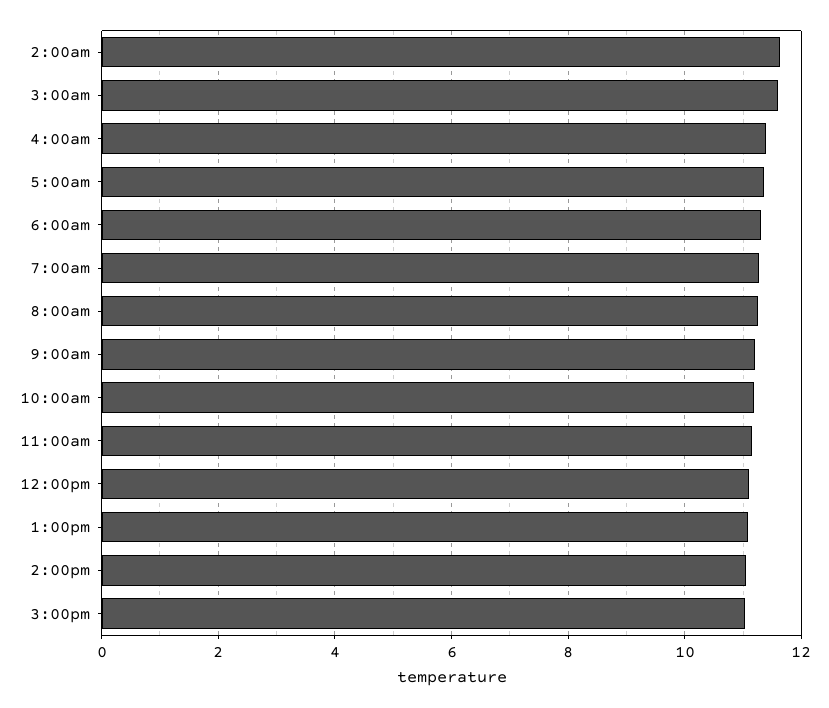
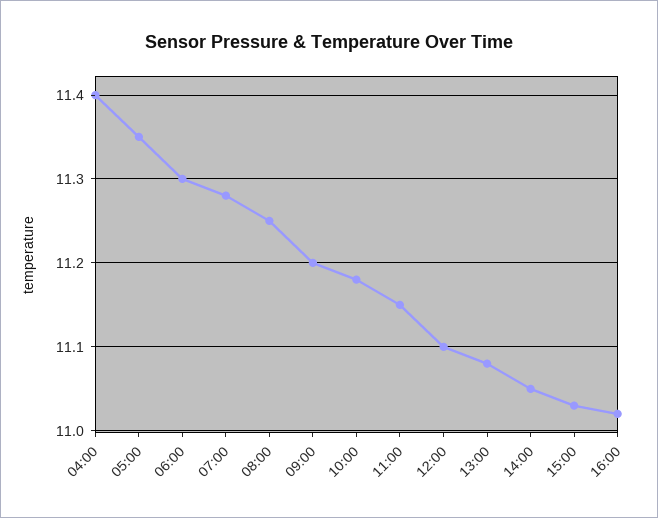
2:00am: 11.6 -> none
3:00am: 11.6 -> none
16:00: none -> 11.02

